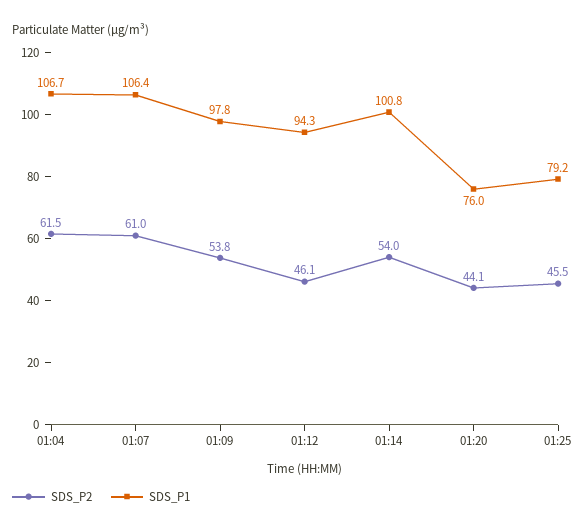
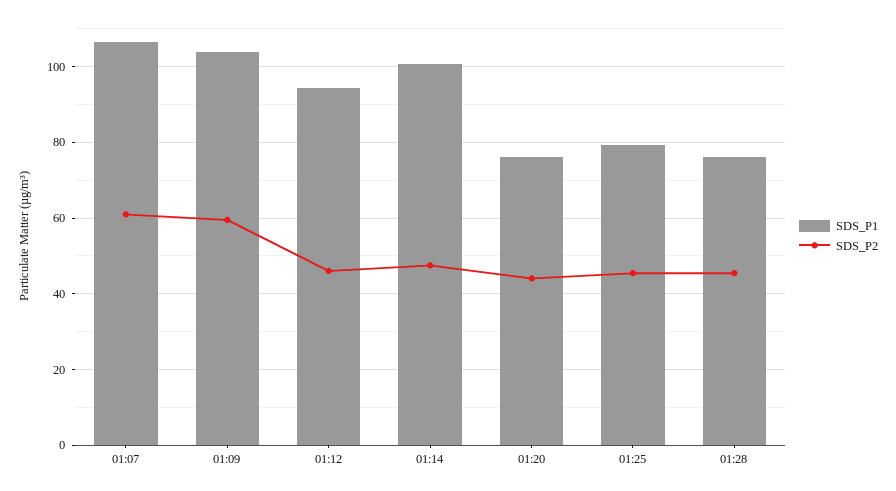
SDS_P2, 01:04: 61.5 -> none
SDS_P1, 01:04: 106.7 -> none
SDS_P2, 01:09: 53.8 -> 60
SDS_P1, 01:09: 97.8 -> 104
SDS_P2, 01:14: 54 -> 48
SDS_P1, 01:28: none -> 76
SDS_P2, 01:28: none -> 46

